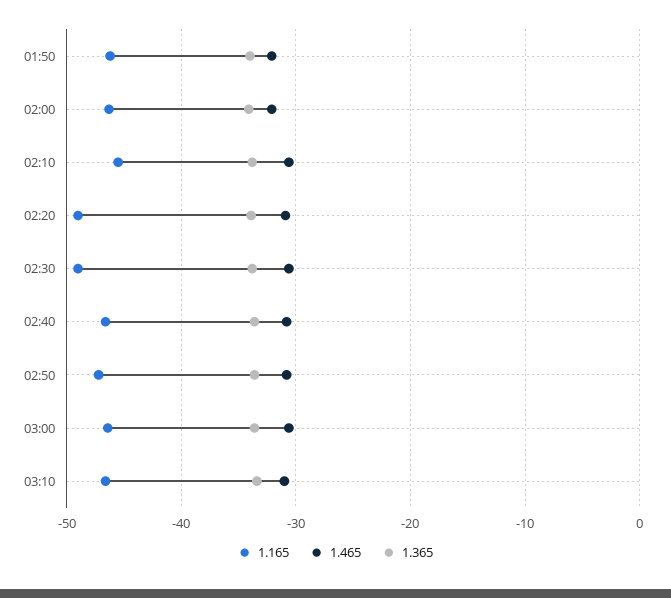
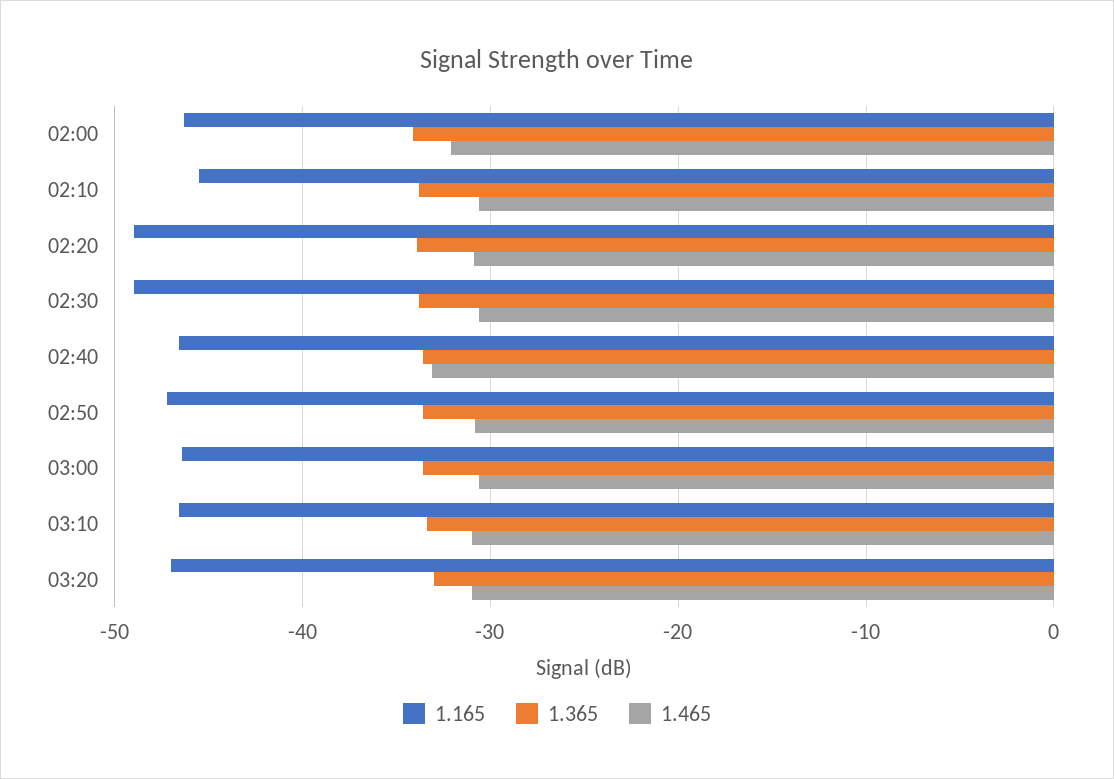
1.165, 01:50: -46 -> none
1.465, 01:50: -32 -> none
1.365, 01:50: -34 -> none
1.465, 02:40: -31 -> -33
1.165, 03:20: none -> -47
1.365, 03:20: none -> -33
1.465, 03:20: none -> -31

